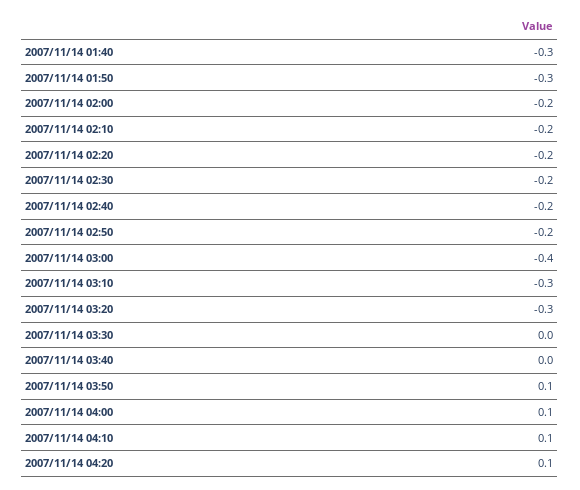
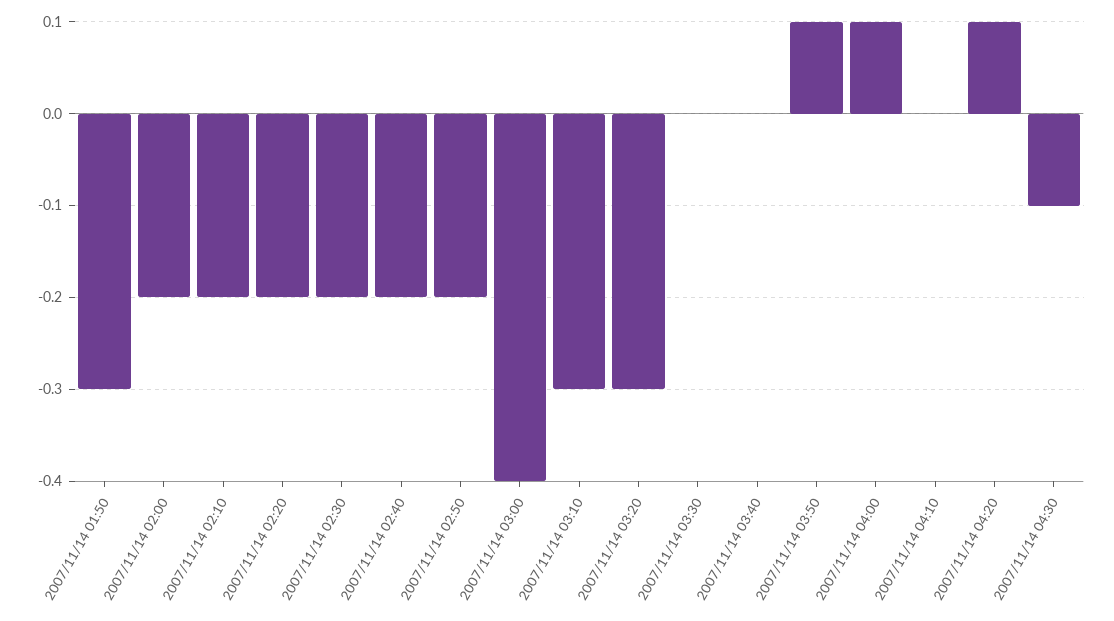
2007/11/14 01:40: -0.3 -> none
2007/11/14 04:10: 0.1 -> 0
2007/11/14 04:30: none -> -0.1

